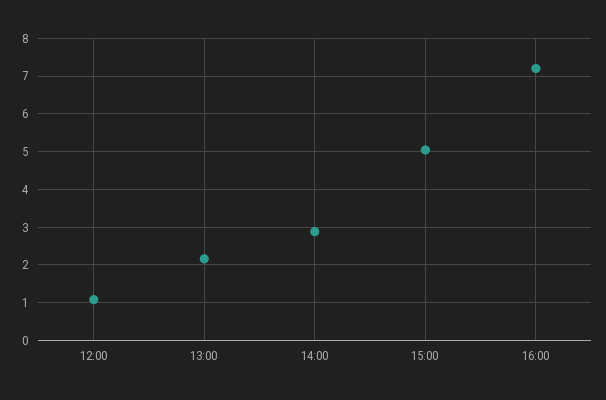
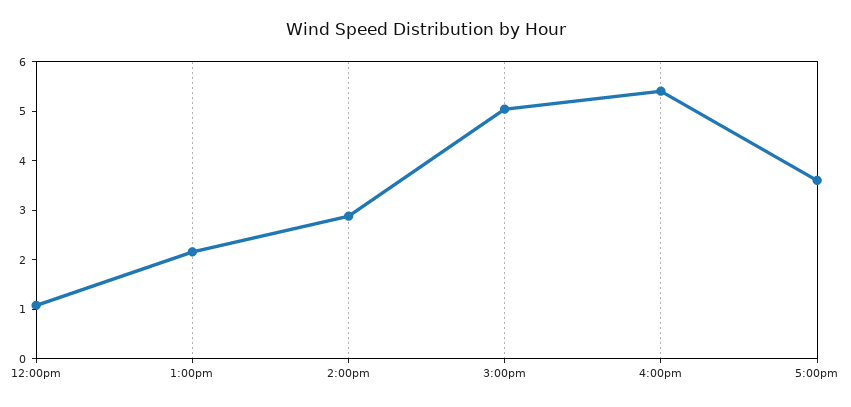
16:00: 7.2 -> 5.4
5:00pm: none -> 3.6

